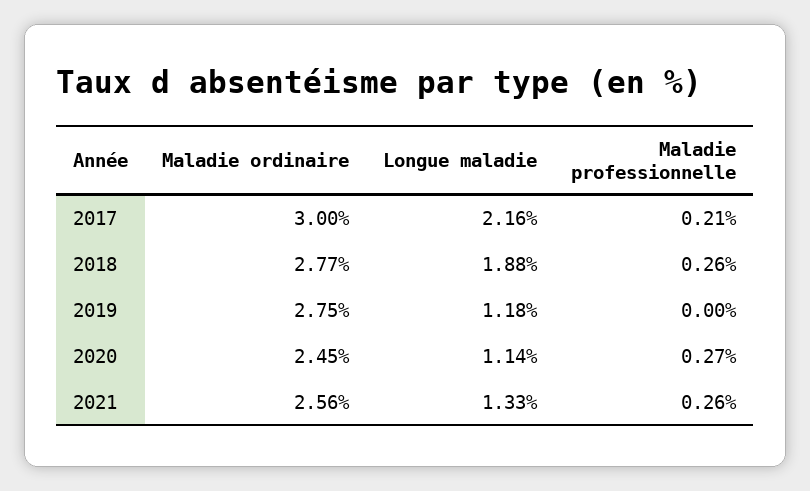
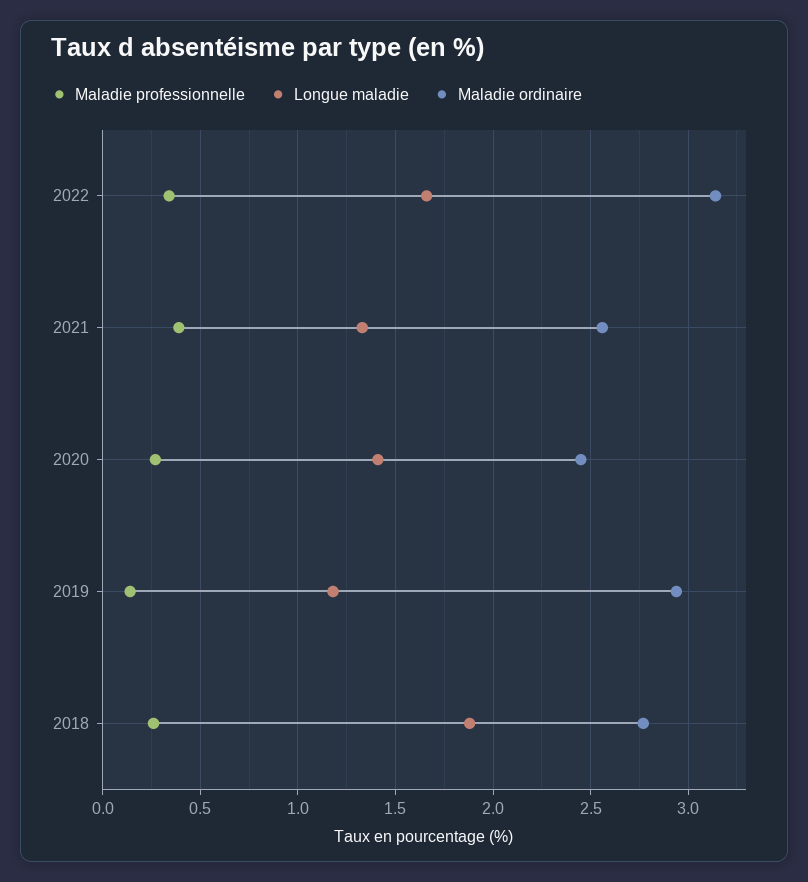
Maladie ordinaire, 2017: 3 -> none
Longue maladie, 2017: 2.16 -> none
Maladie professionnelle, 2017: 0.21 -> none
Maladie ordinaire, 2019: 2.75 -> 2.95
Maladie professionnelle, 2019: 0 -> 0.15
Longue maladie, 2020: 1.14 -> 1.4
Maladie professionnelle, 2021: 0.26 -> 0.4
Maladie professionnelle, 2022: none -> 0.35
Longue maladie, 2022: none -> 1.65
Maladie ordinaire, 2022: none -> 3.15

